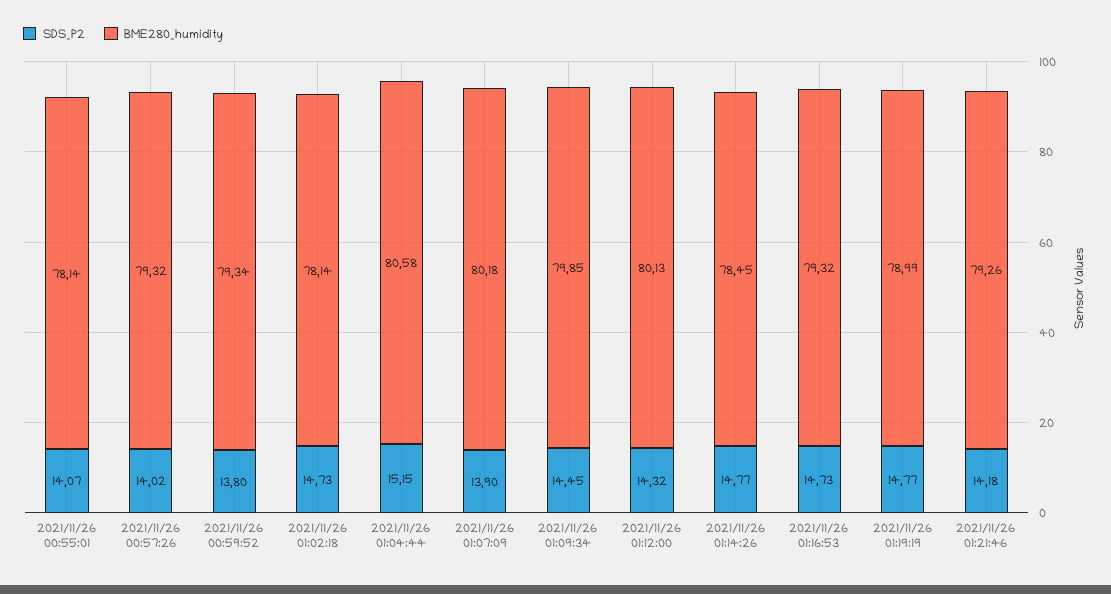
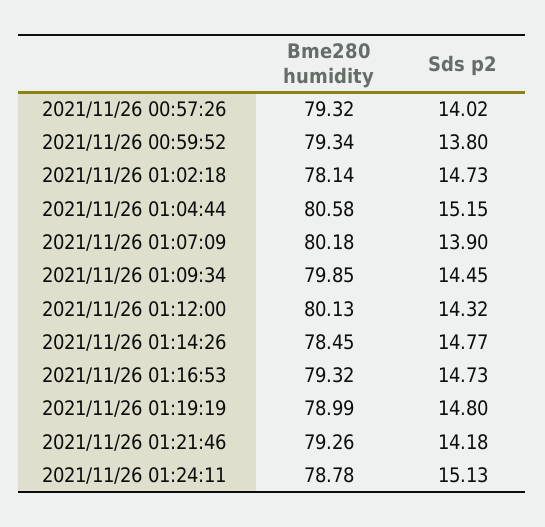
SDS_P2, 2021/11/26 00:55:01: 14.07 -> none
BME280_humidity, 2021/11/26 00:55:01: 78.14 -> none
SDS_P2, 2021/11/26 01:19:19: 14.77 -> 14.8
BME280_humidity, 2021/11/26 01:24:11: none -> 78.78
SDS_P2, 2021/11/26 01:24:11: none -> 15.13

